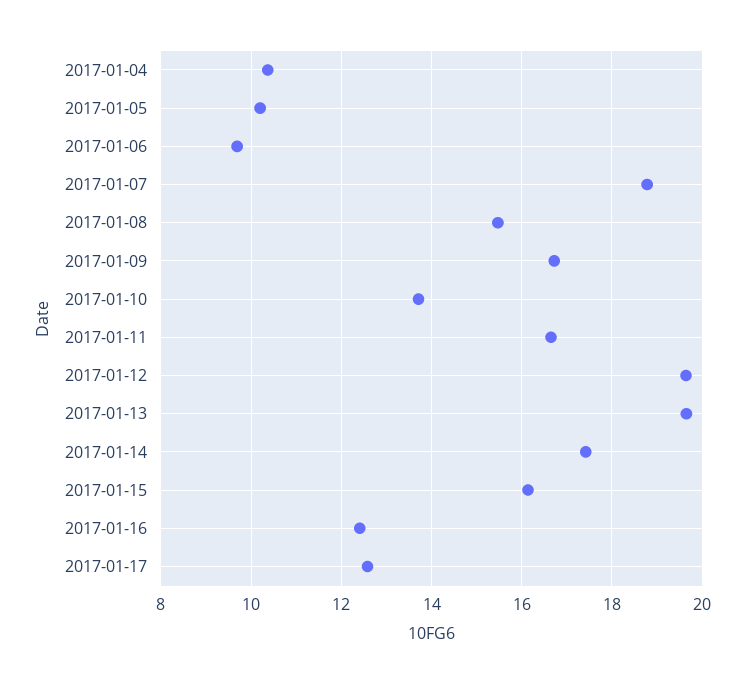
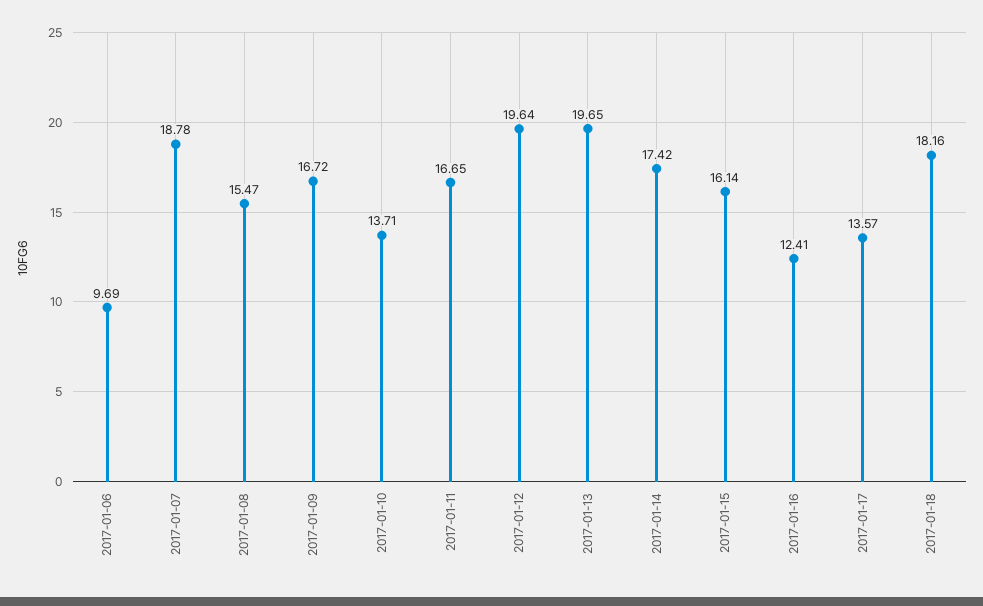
2017-01-04: 10.4 -> none
2017-01-05: 10.2 -> none
2017-01-17: 12.6 -> 13.57
2017-01-18: none -> 18.16

